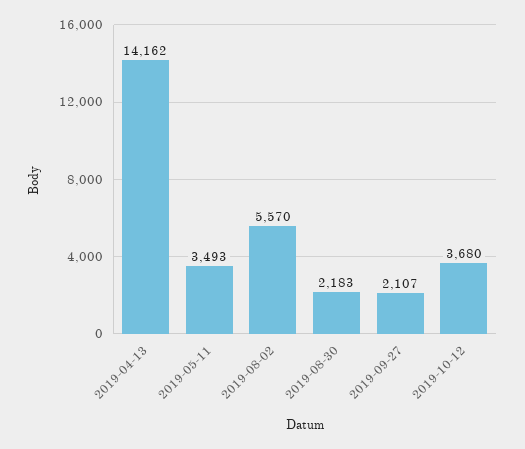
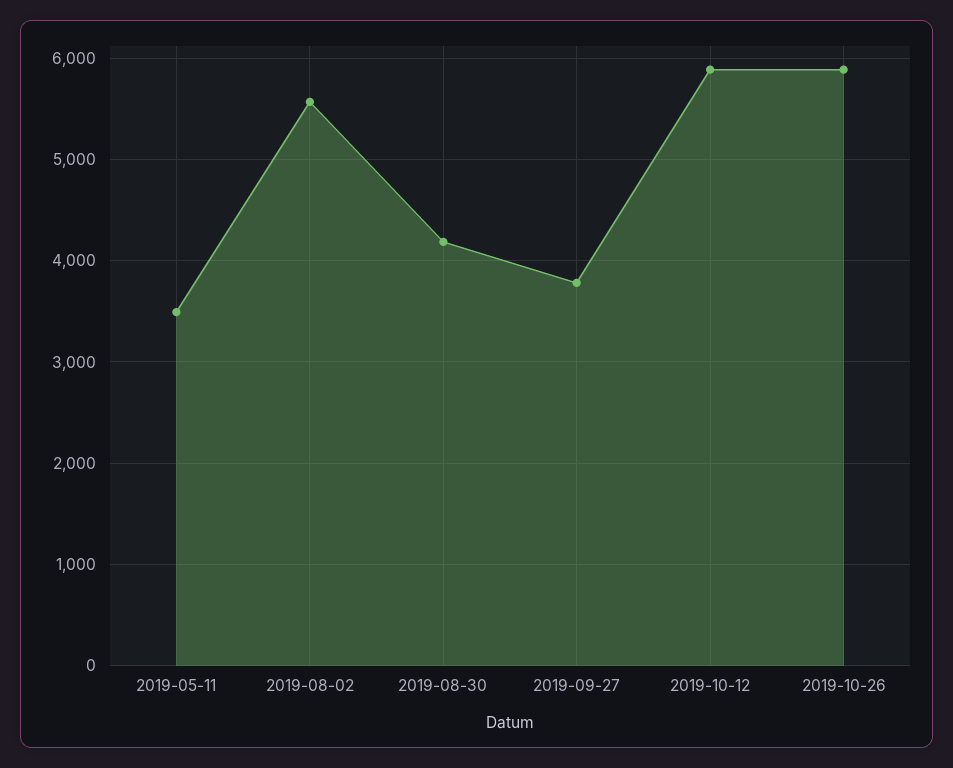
2019-04-13: 14162 -> none
2019-08-30: 2183 -> 4200
2019-09-27: 2107 -> 3800
2019-10-12: 3680 -> 5900
2019-10-26: none -> 5900

